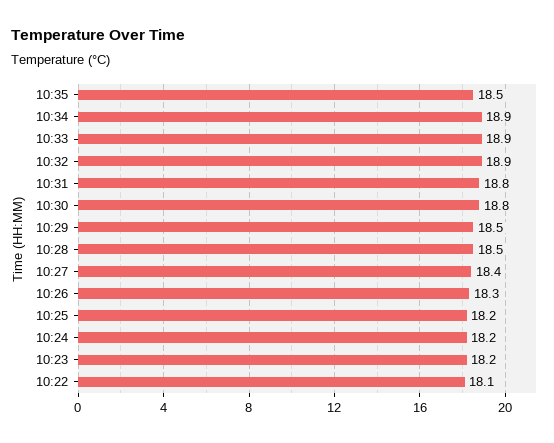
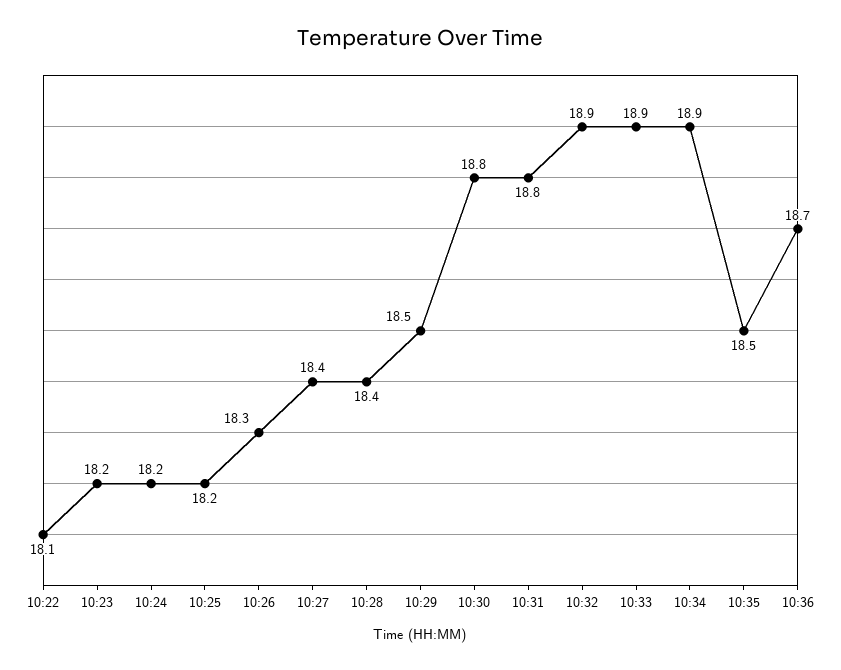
10:28: 18.5 -> 18.4
10:36: none -> 18.7

